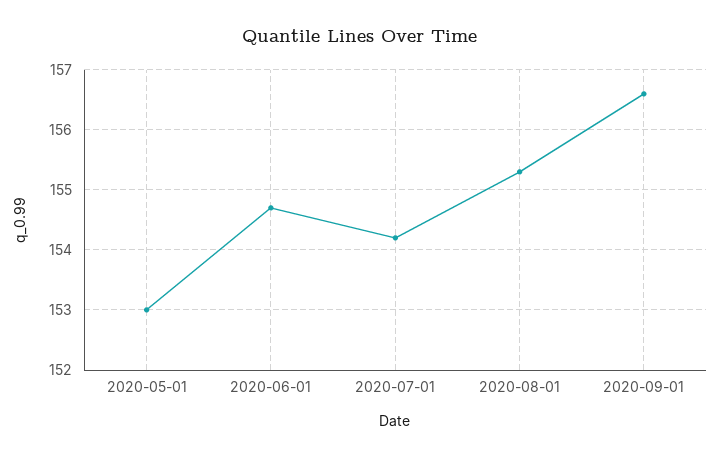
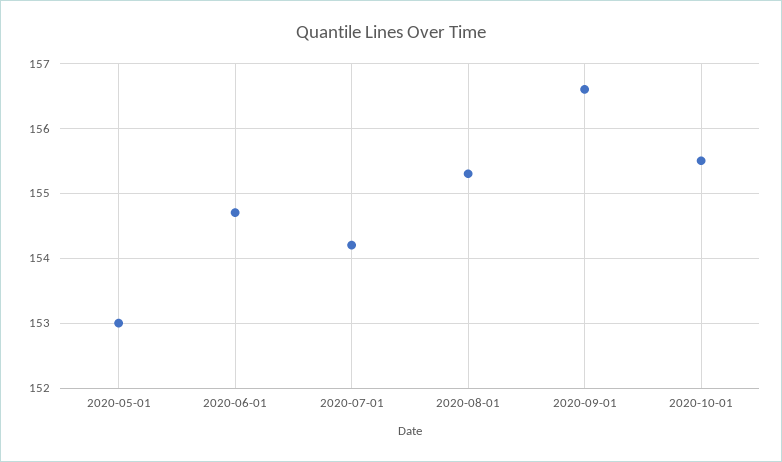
2020-10-01: none -> 155.5

